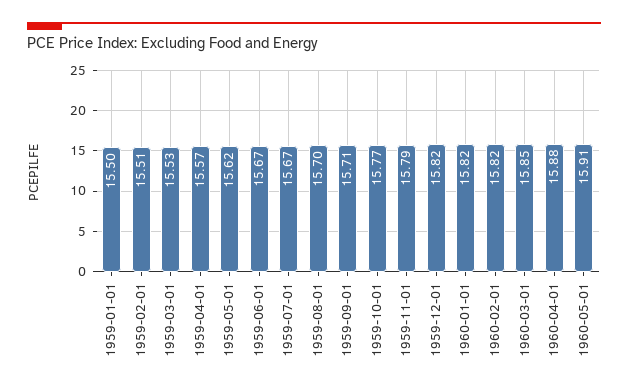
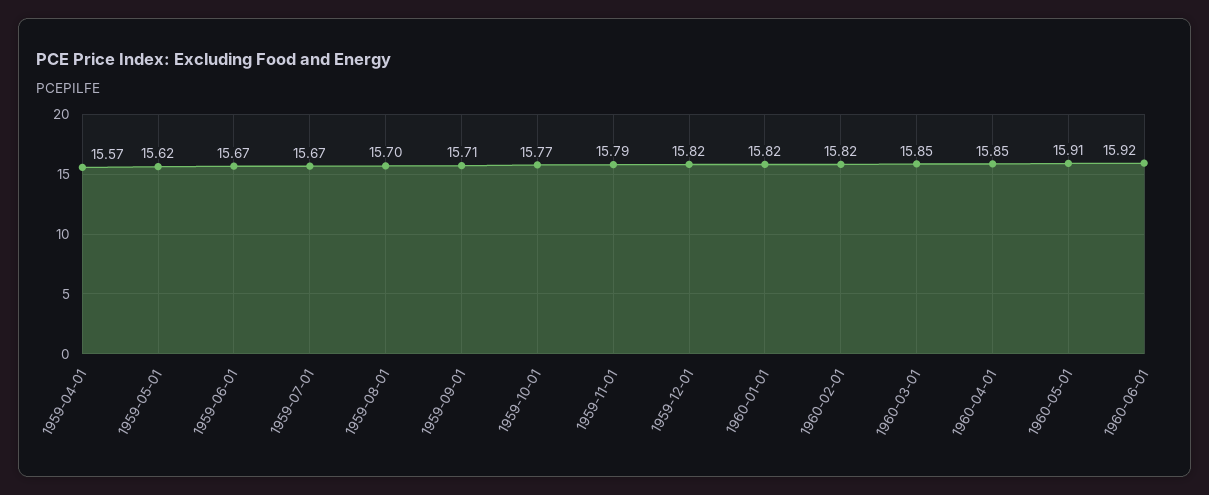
1959-01-01: 15.5 -> none
1959-02-01: 15.51 -> none
1959-03-01: 15.53 -> none
1960-04-01: 15.88 -> 15.85
1960-06-01: none -> 15.92

